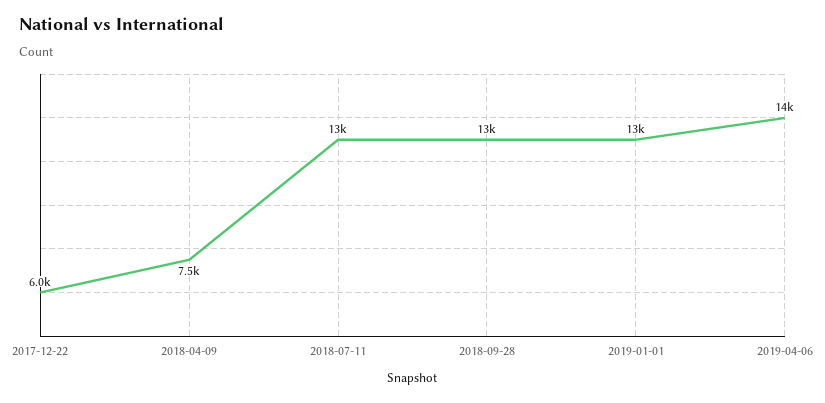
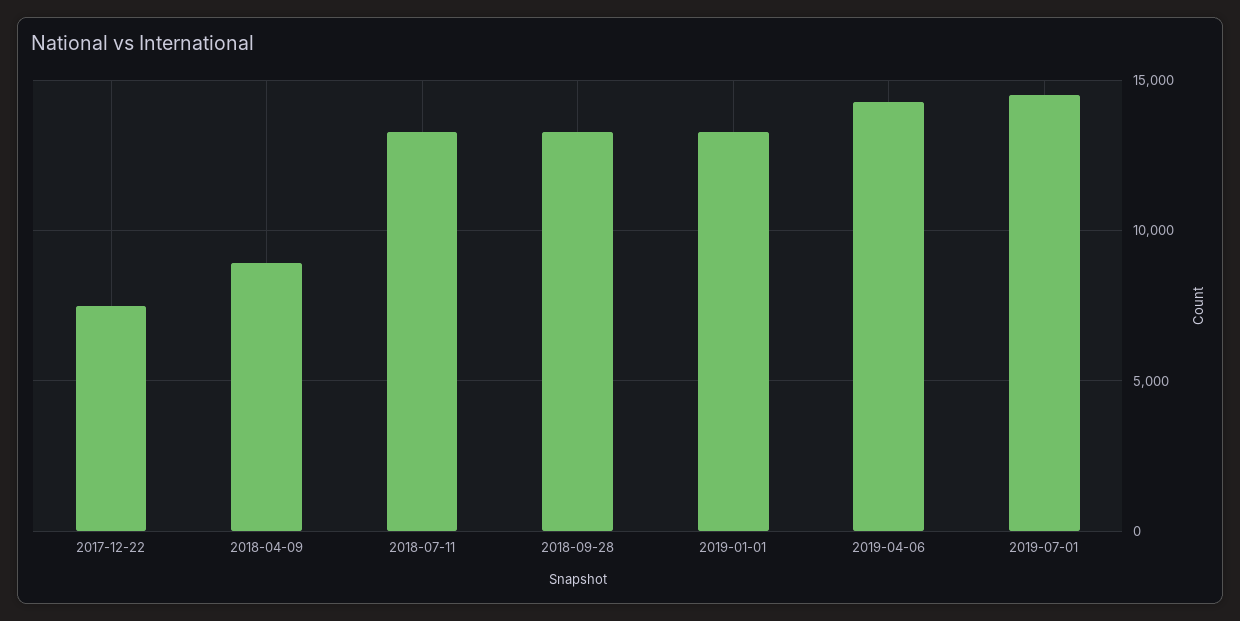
2017-12-22: 6000 -> 7500
2018-04-09: 7500 -> 9000
2019-07-01: none -> 14500

